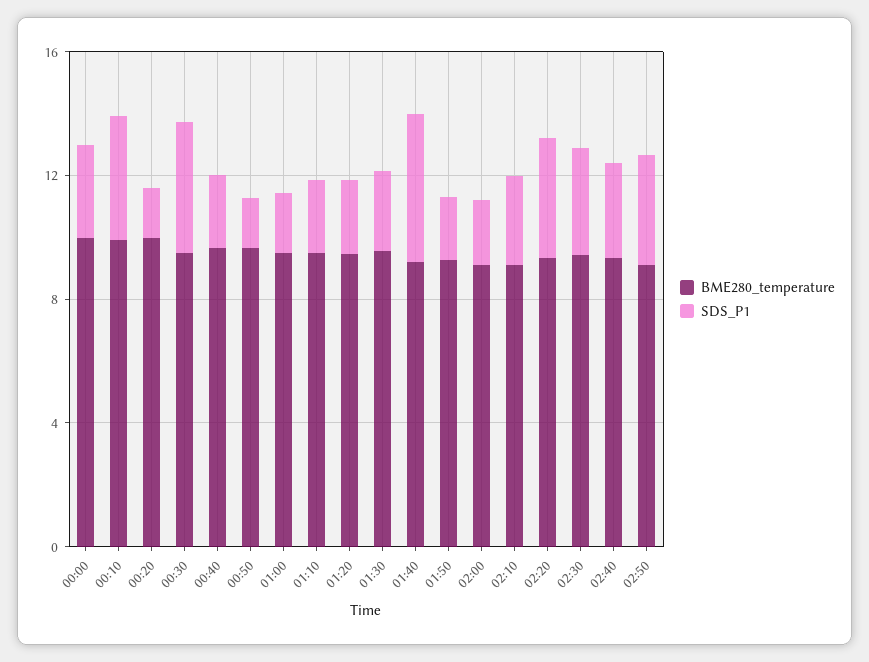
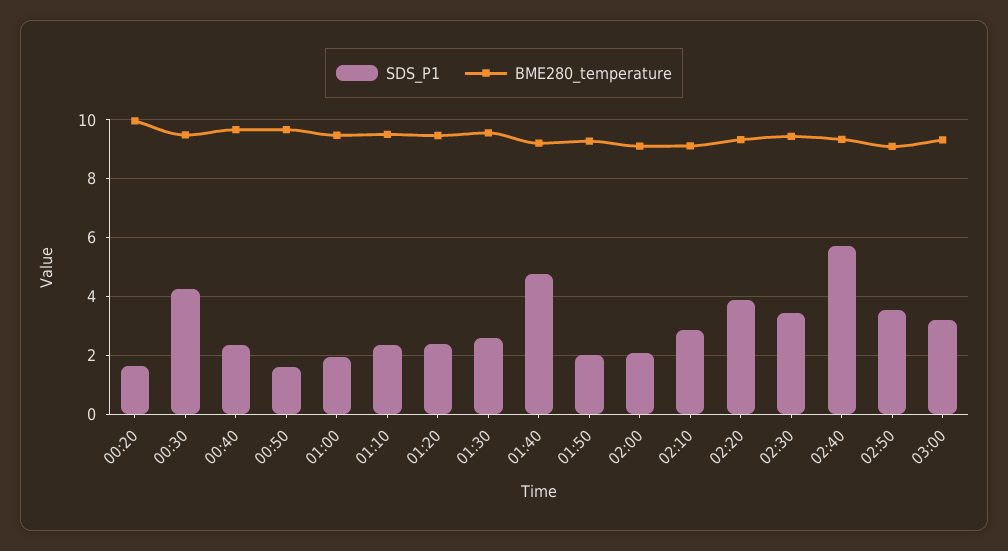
BME280_temperature, 00:00: 10 -> none
SDS_P1, 00:00: 3 -> none
BME280_temperature, 00:10: 10 -> none
SDS_P1, 00:10: 4 -> none
SDS_P1, 02:40: 3 -> 5.75
SDS_P1, 03:00: none -> 3.25
BME280_temperature, 03:00: none -> 9.25

